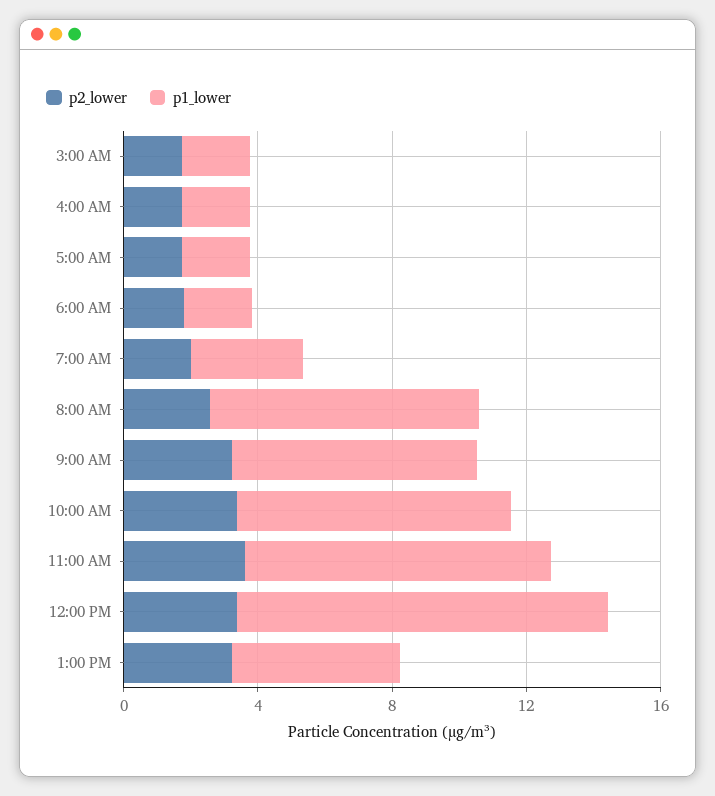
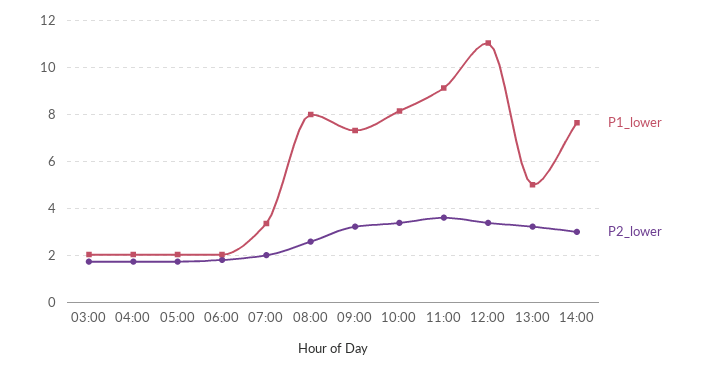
p1_lower, 14:00: none -> 7.5
p2_lower, 14:00: none -> 3

